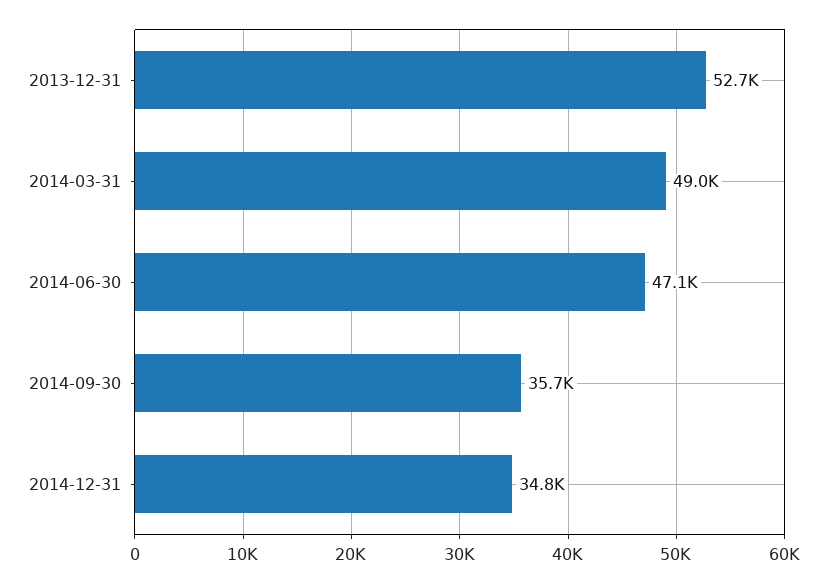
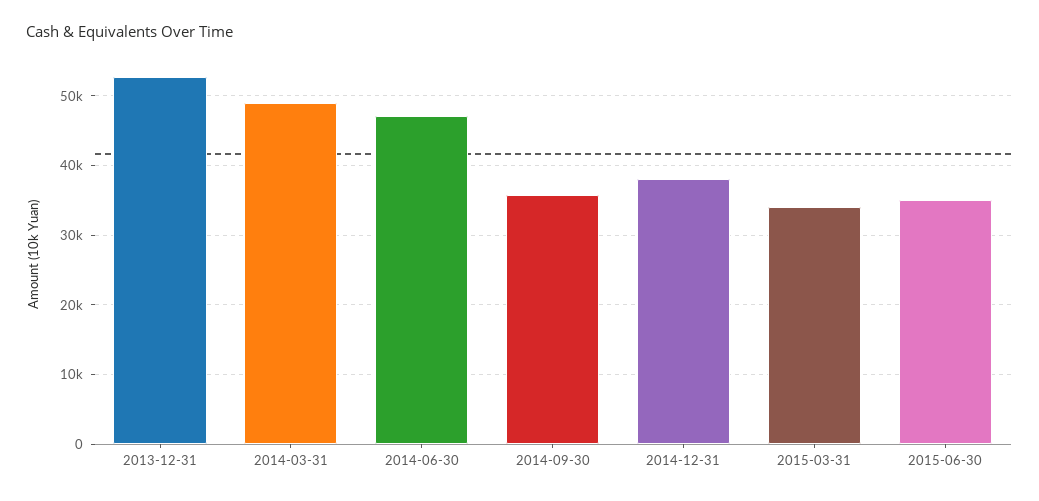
2014-12-31: 34800 -> 38000
2015-03-31: none -> 34000
2015-06-30: none -> 35000

